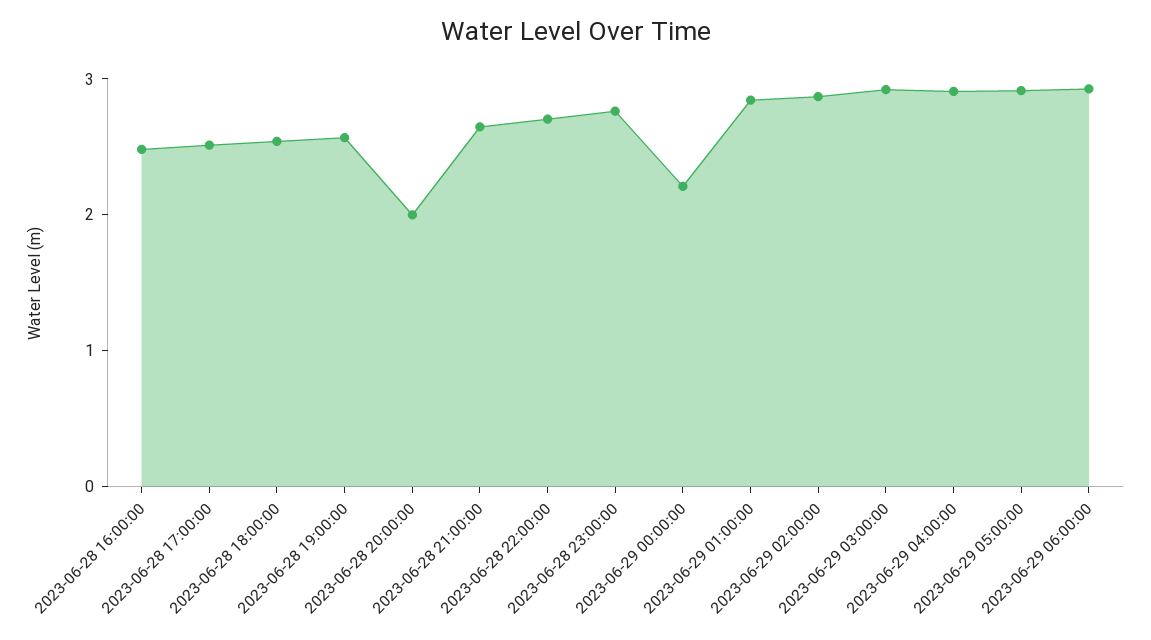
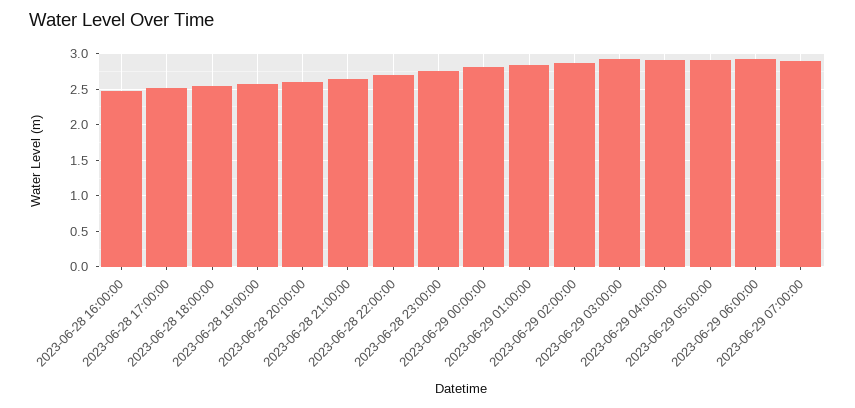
2023-06-28 20:00:00: 2 -> 2.6
2023-06-29 00:00:00: 2.2 -> 2.8
2023-06-29 07:00:00: none -> 2.9

